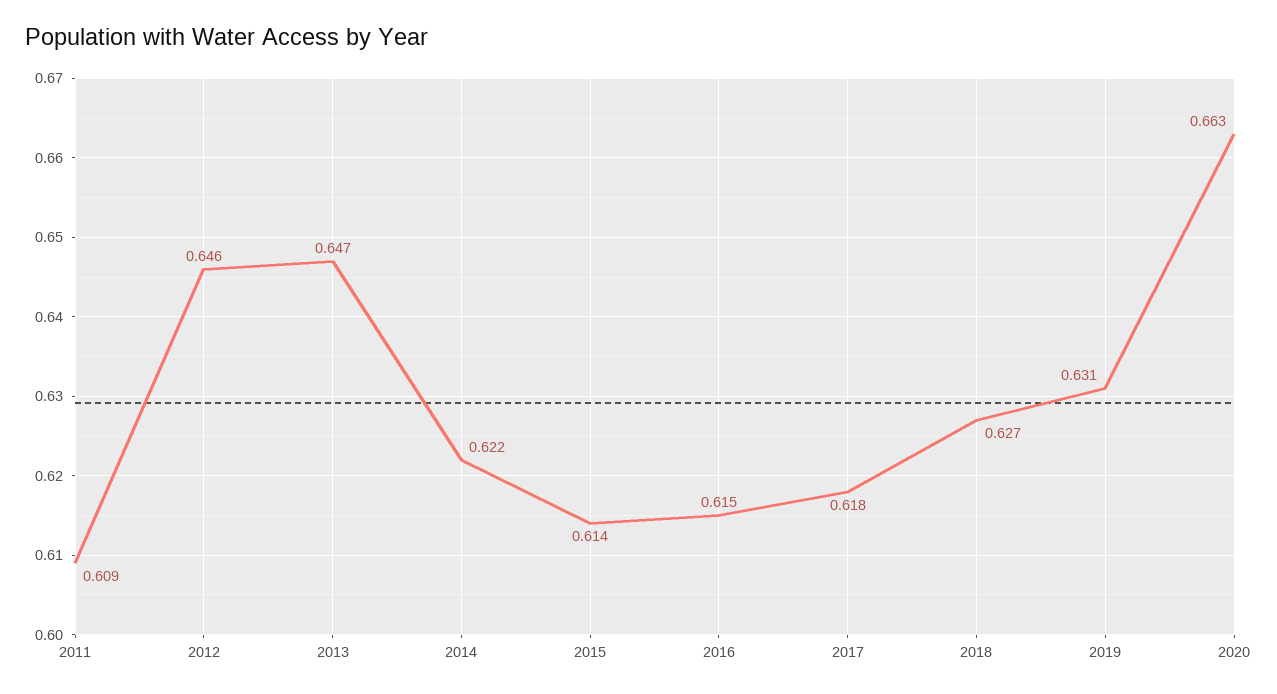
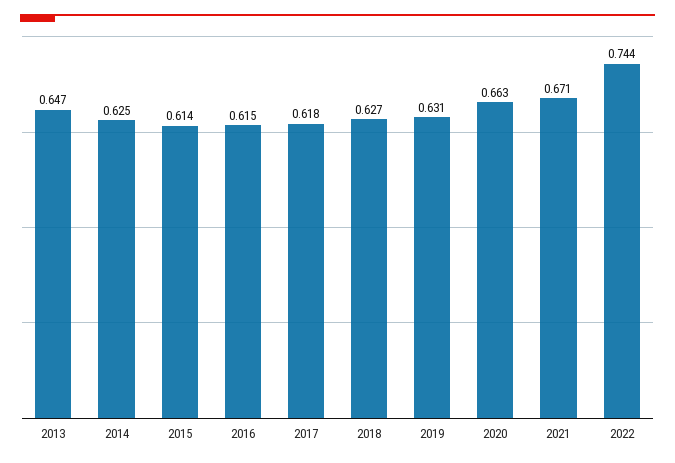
2011: 0.609 -> none
2012: 0.646 -> none
2014: 0.622 -> 0.625
2021: none -> 0.671
2022: none -> 0.744

